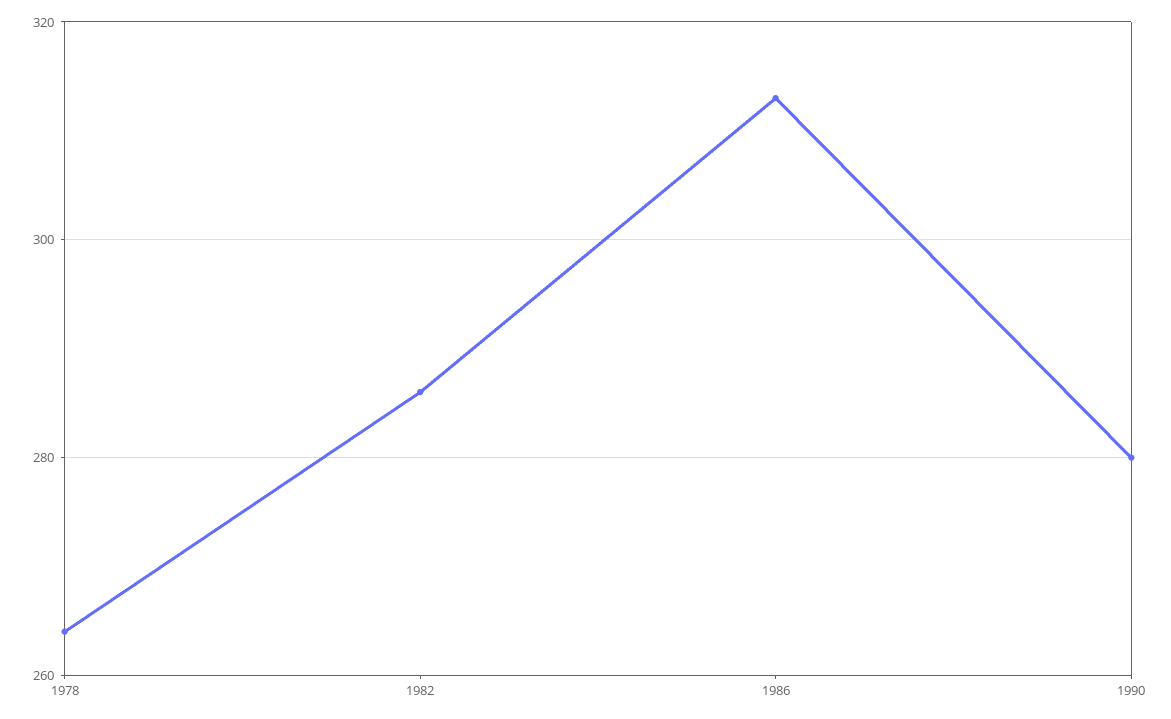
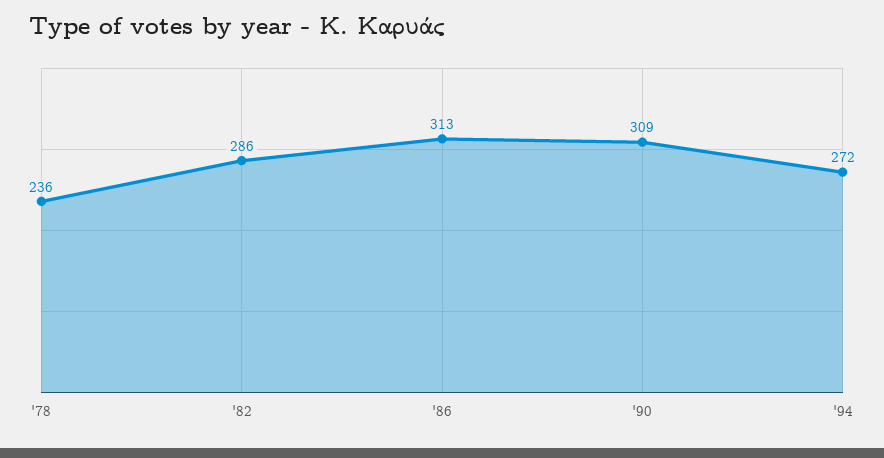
1978: 265 -> 236
1990: 280 -> 309
'94: none -> 272

